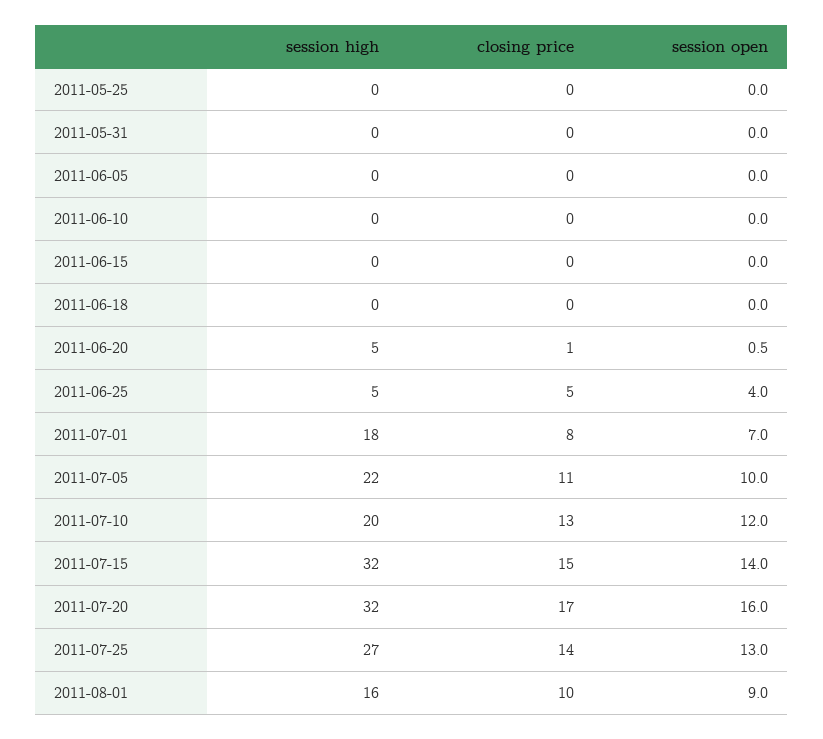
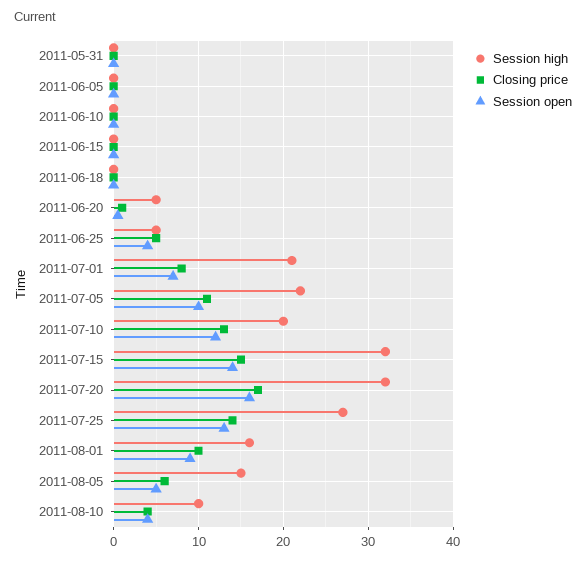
session high, 2011-05-25: 0 -> none
closing price, 2011-05-25: 0 -> none
session open, 2011-05-25: 0 -> none
session high, 2011-07-01: 18 -> 21
session high, 2011-08-05: none -> 15
closing price, 2011-08-05: none -> 6
session open, 2011-08-05: none -> 5
session high, 2011-08-10: none -> 10
closing price, 2011-08-10: none -> 4
session open, 2011-08-10: none -> 4

